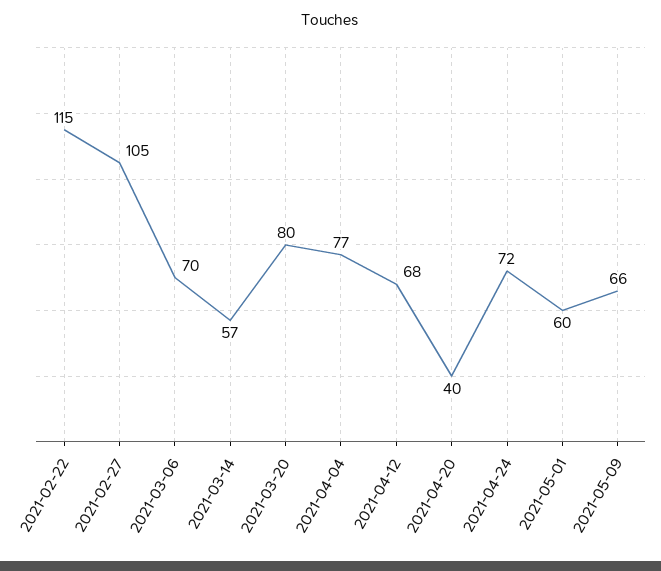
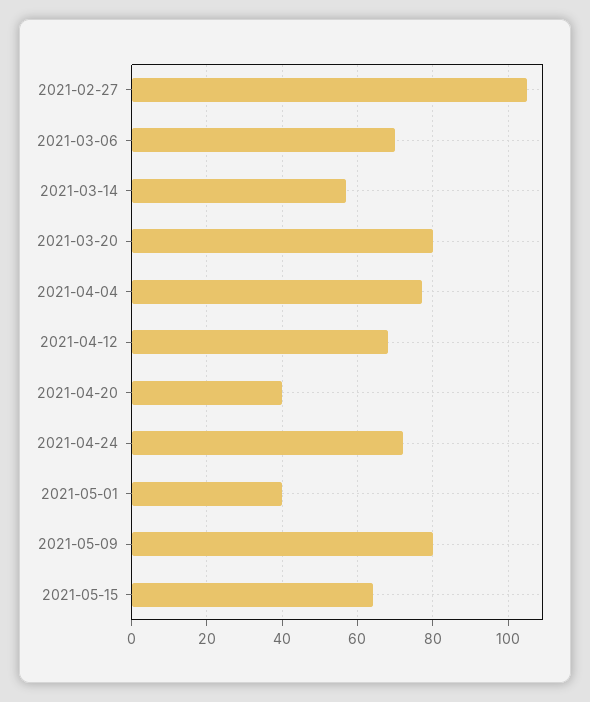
2021-02-22: 115 -> none
2021-05-01: 60 -> 40
2021-05-09: 66 -> 80
2021-05-15: none -> 65

